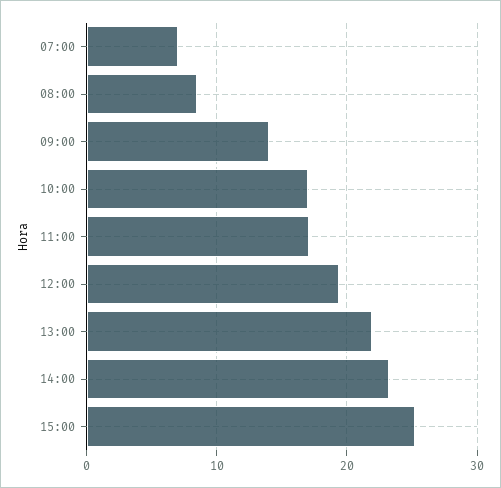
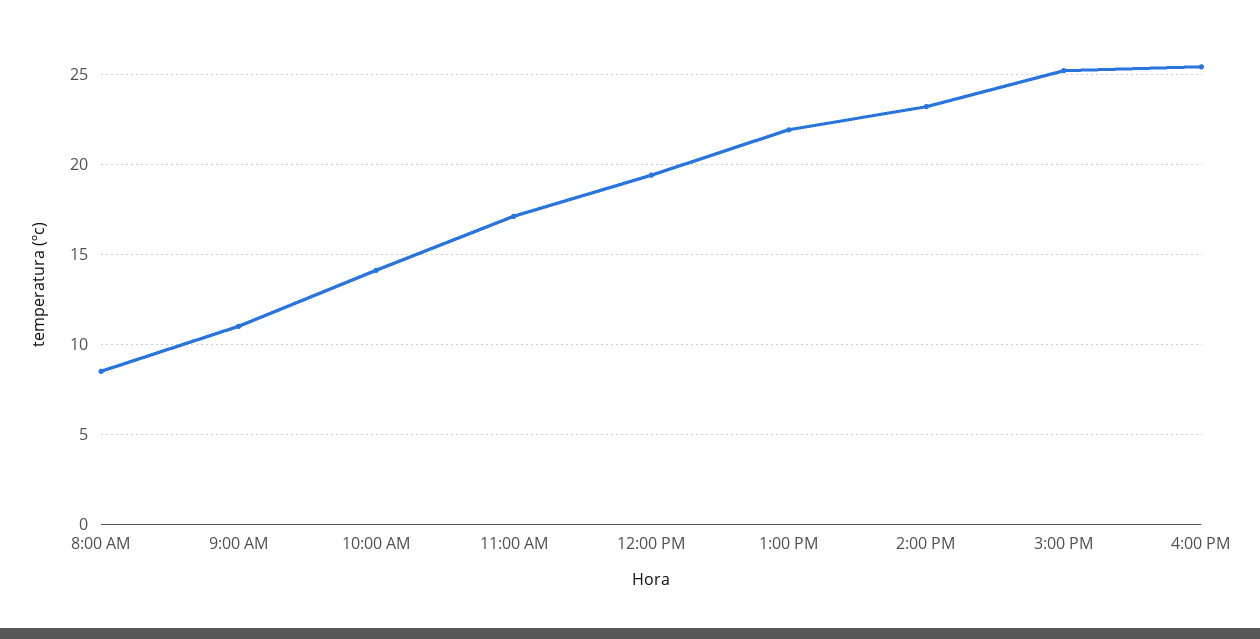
07:00: 7 -> none
09:00: 14 -> 11
10:00: 17 -> 14
4:00 PM: none -> 25.5

